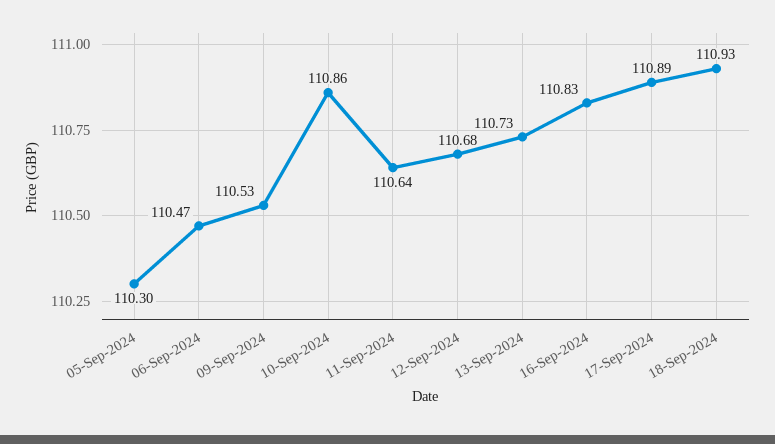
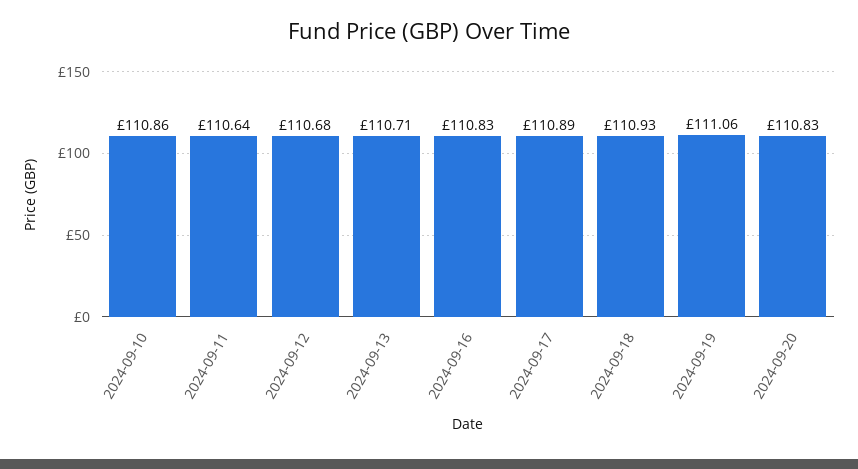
05-Sep-2024: 110.3 -> none
06-Sep-2024: 110.47 -> none
09-Sep-2024: 110.53 -> none
13-Sep-2024: 110.73 -> 110.71
2024-09-19: none -> 111.06
2024-09-20: none -> 110.83

